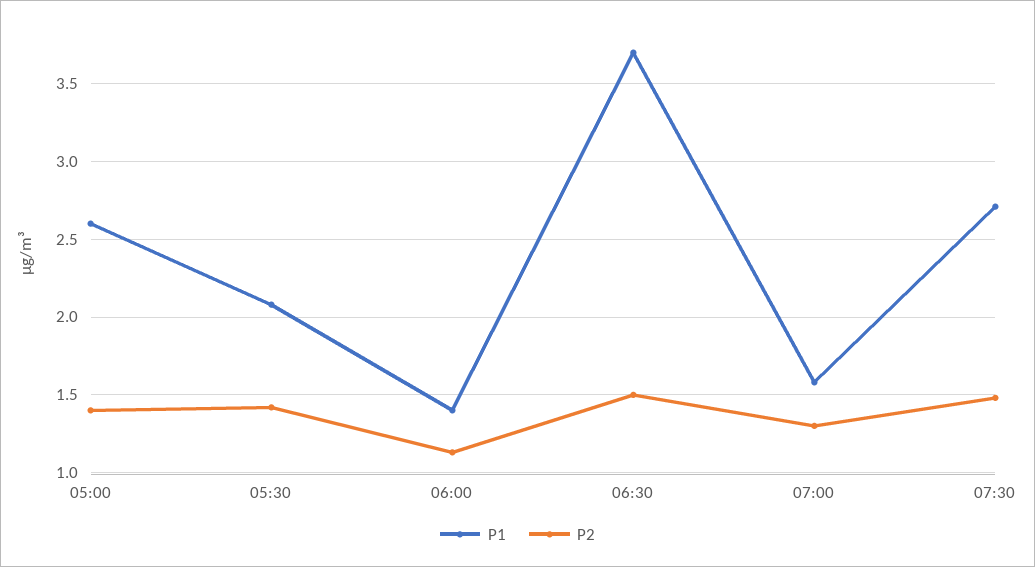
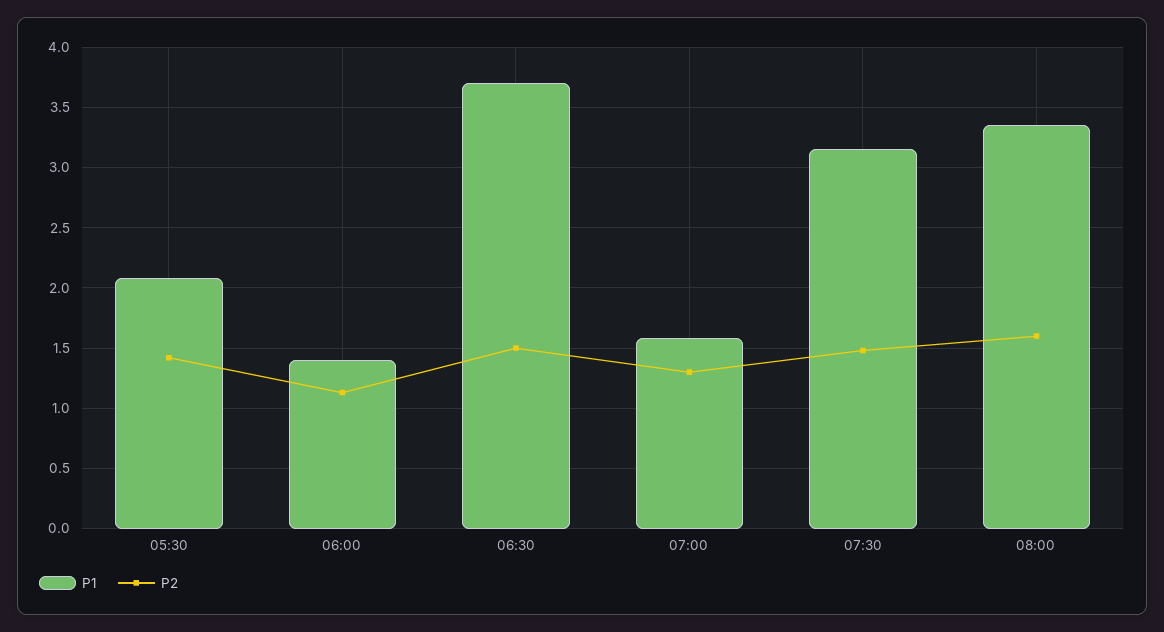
P1, 05:00: 2.6 -> none
P2, 05:00: 1.4 -> none
P1, 07:30: 2.7 -> 3.15
P1, 08:00: none -> 3.35
P2, 08:00: none -> 1.6

